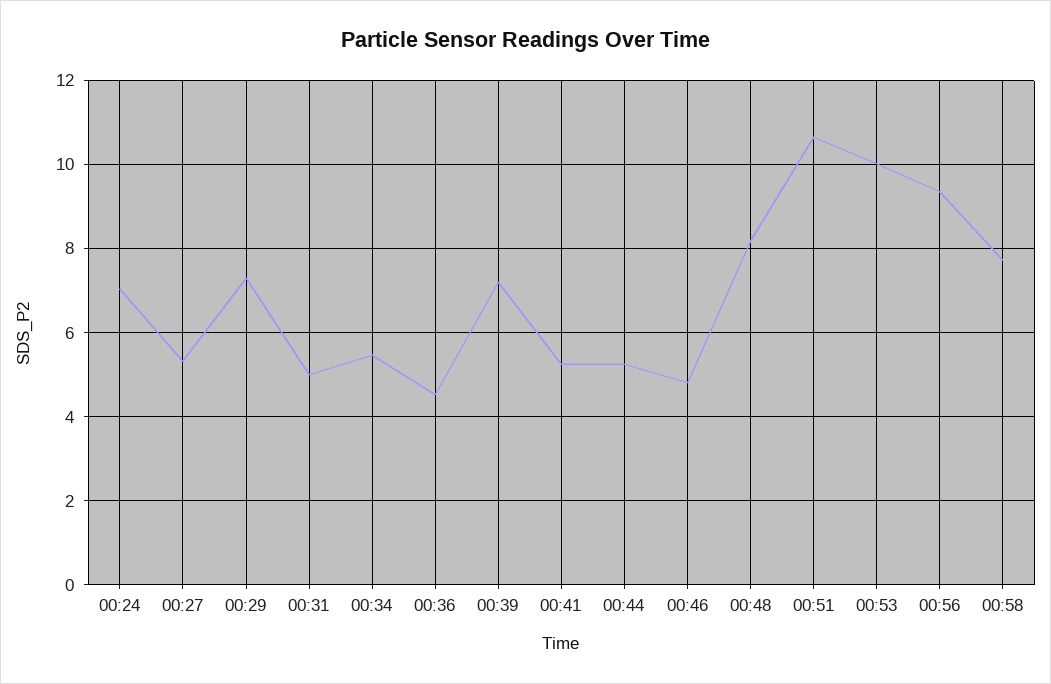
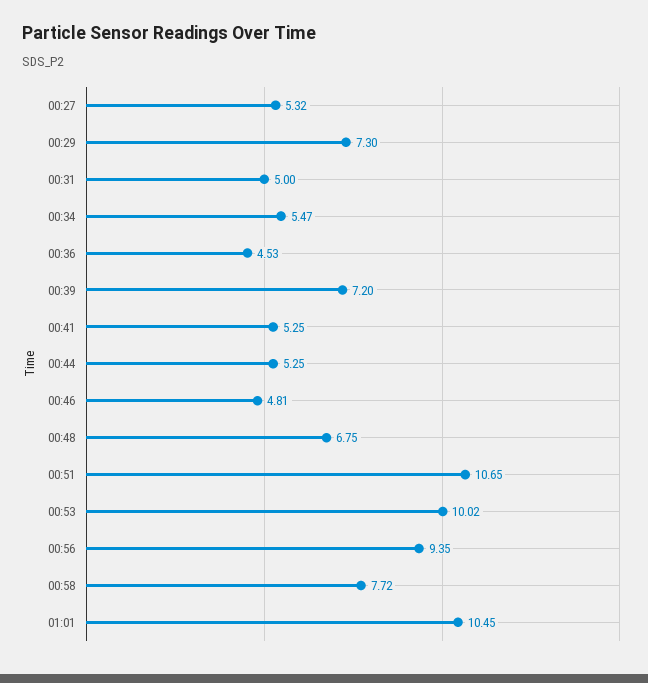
00:24: 7 -> none
00:48: 8.2 -> 6.75
01:01: none -> 10.45

